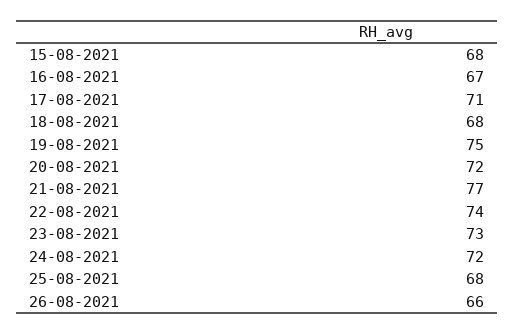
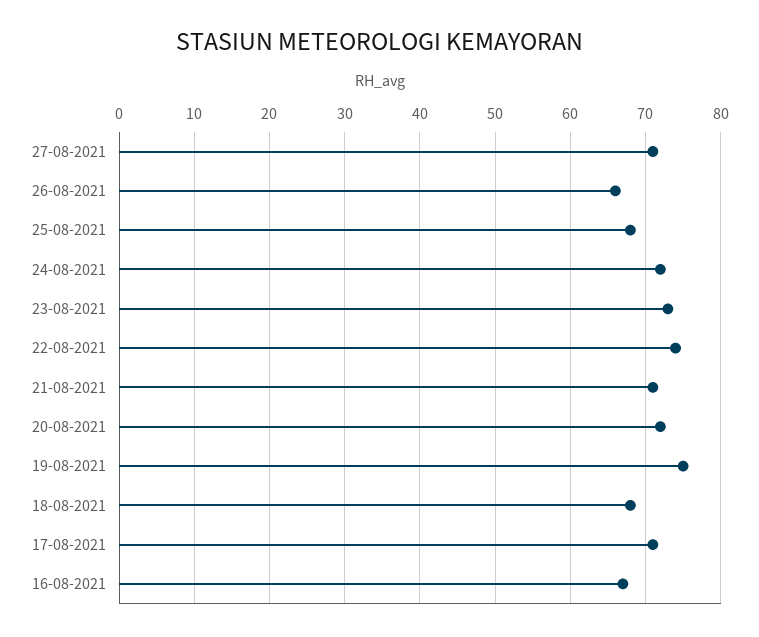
15-08-2021: 68 -> none
21-08-2021: 77 -> 71
27-08-2021: none -> 71

